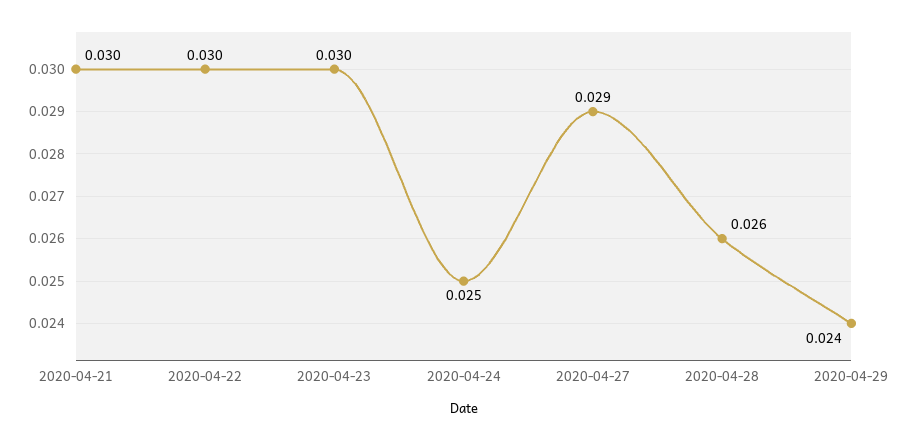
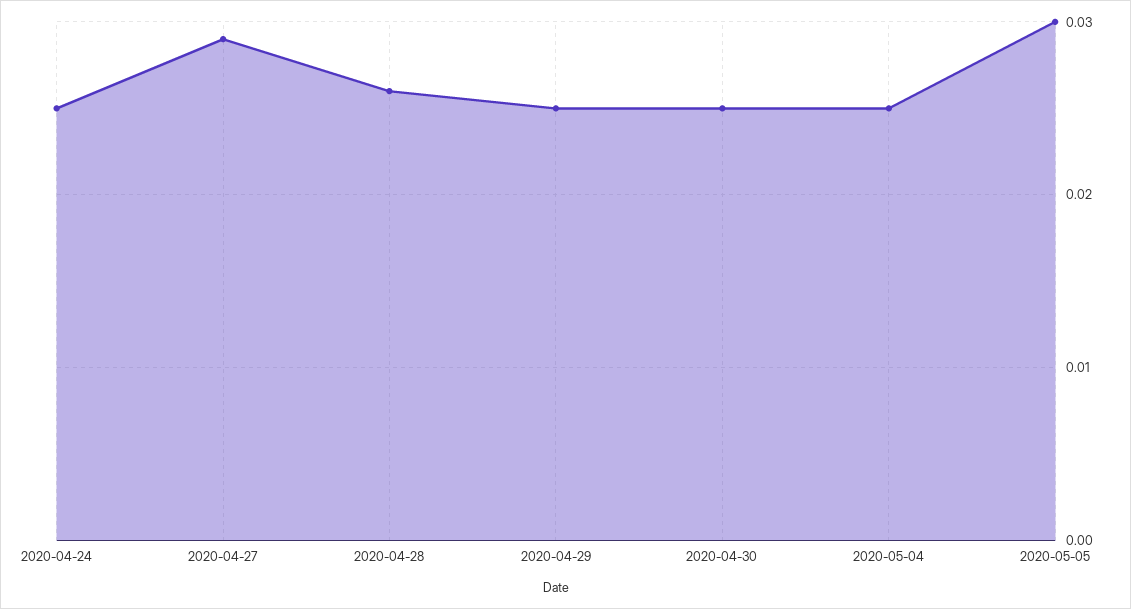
2020-04-21: 0.03 -> none
2020-04-22: 0.03 -> none
2020-04-23: 0.03 -> none
2020-04-29: 0.024 -> 0.025
2020-04-30: none -> 0.025
2020-05-04: none -> 0.025
2020-05-05: none -> 0.03

